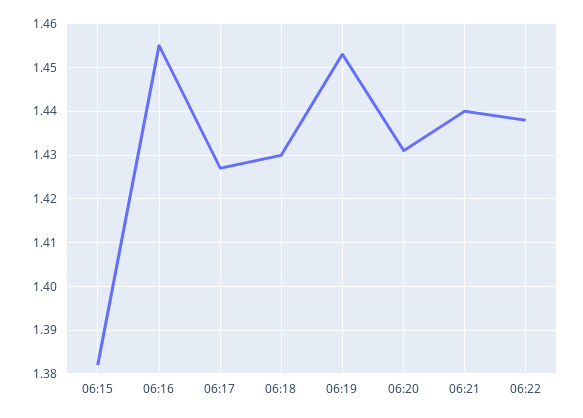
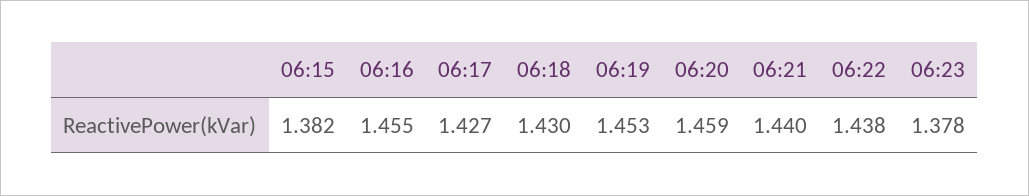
06:20: 1.43 -> 1.459
06:23: none -> 1.378

